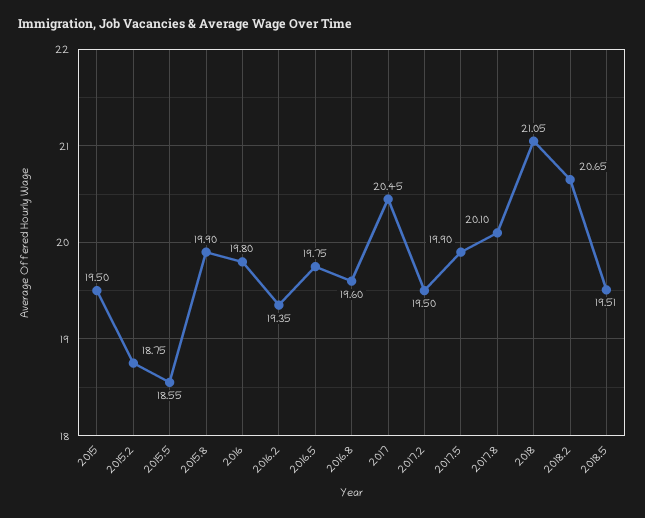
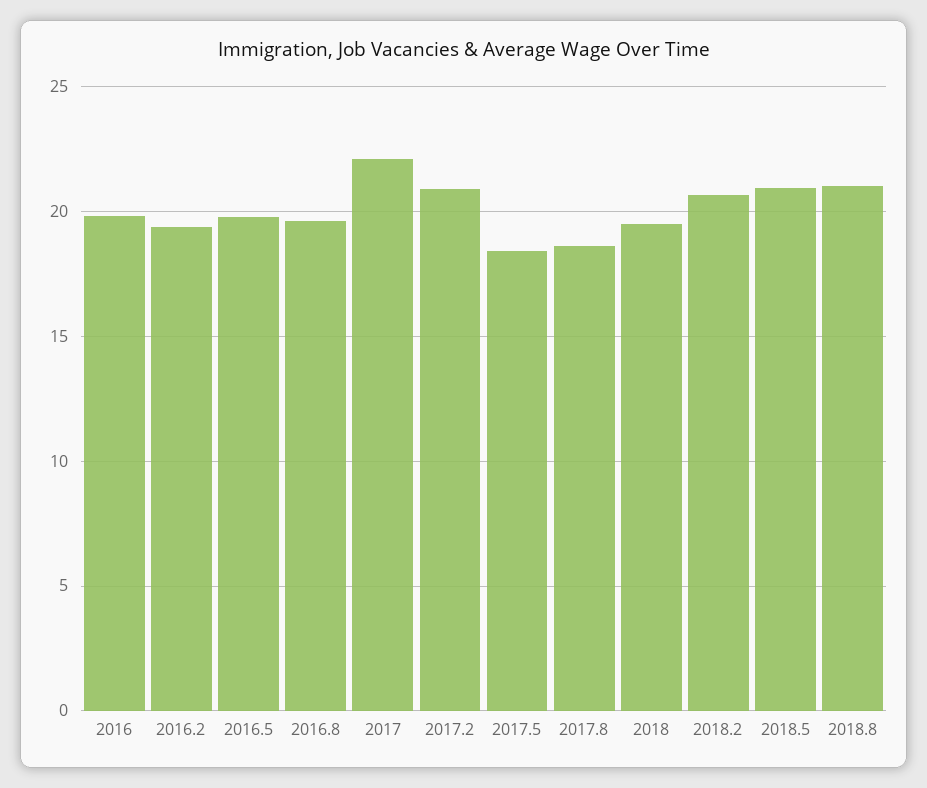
2015: 19.5 -> none
2015.2: 18.75 -> none
2015.5: 18.55 -> none
2015.8: 19.9 -> none
2017: 20.45 -> 22
2017.2: 19.5 -> 21
2017.5: 19.9 -> 18.5
2017.8: 20.1 -> 18.5
2018: 21.05 -> 19.5
2018.5: 19.51 -> 21
2018.8: none -> 21

